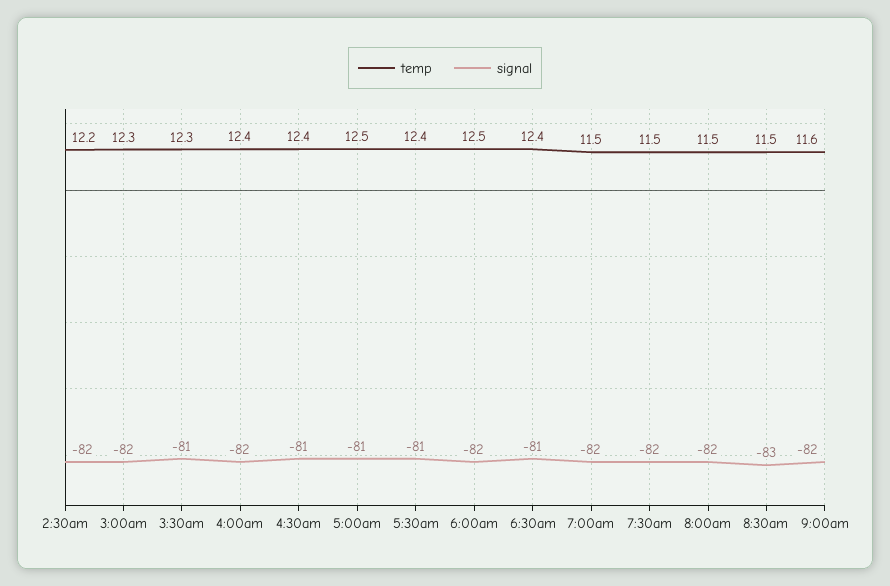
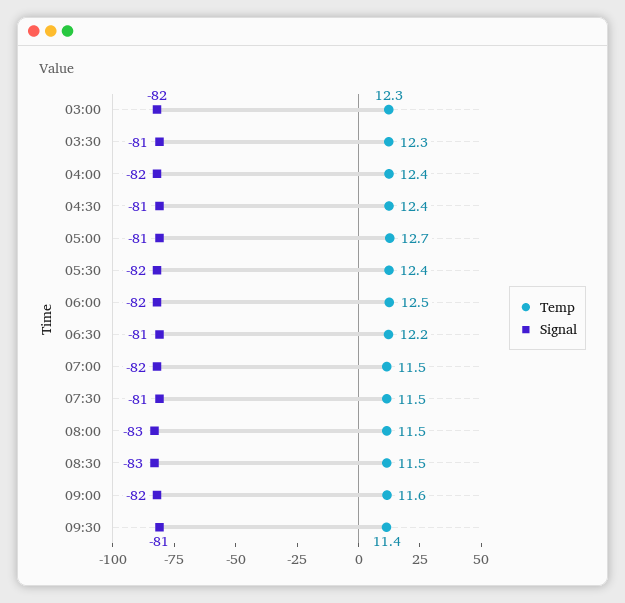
temp, 2:30am: 12.2 -> none
signal, 2:30am: -82 -> none
temp, 5:00am: 12.5 -> 12.7
signal, 5:30am: -81 -> -82
temp, 6:30am: 12.4 -> 12.2
signal, 7:30am: -82 -> -81
signal, 8:00am: -82 -> -83
temp, 09:30: none -> 11.4
signal, 09:30: none -> -81

